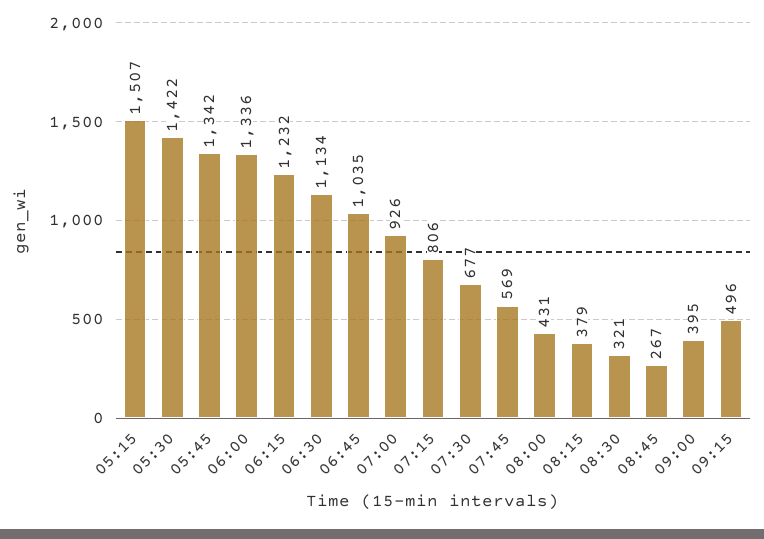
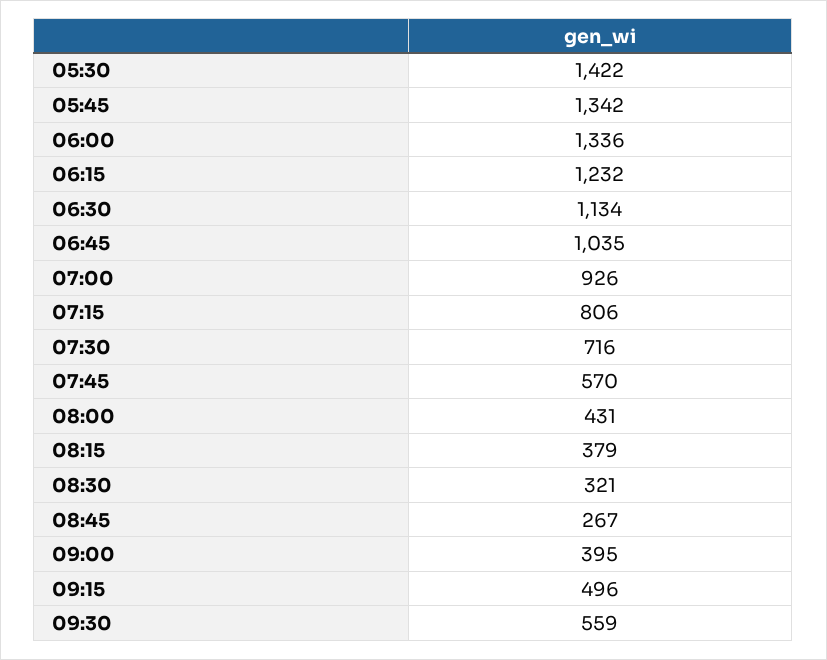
05:15: 1507 -> none
07:30: 677 -> 716
07:45: 569 -> 570
09:30: none -> 559

